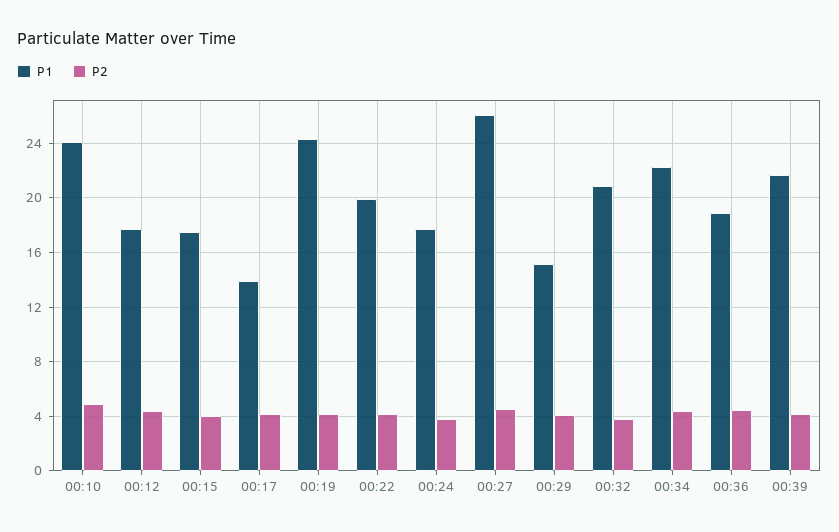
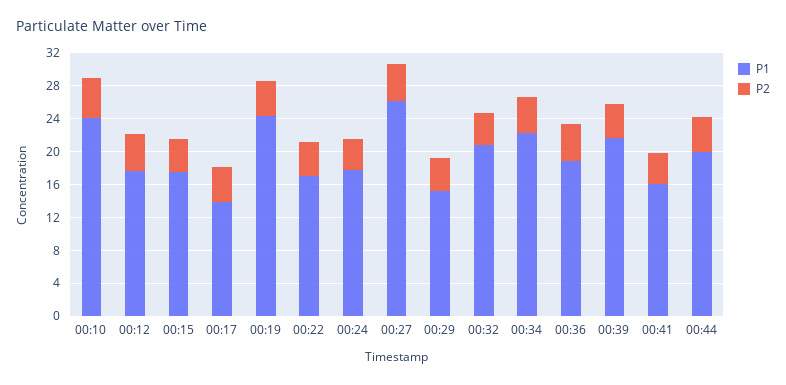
P1, 00:22: 20 -> 17
P1, 00:41: none -> 16
P2, 00:41: none -> 4
P1, 00:44: none -> 20
P2, 00:44: none -> 4

